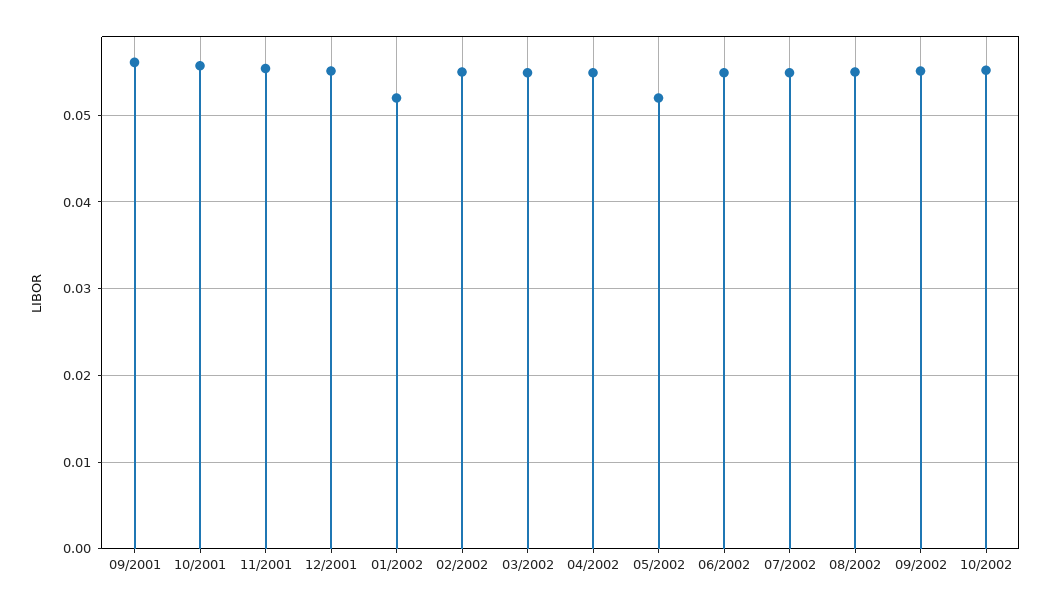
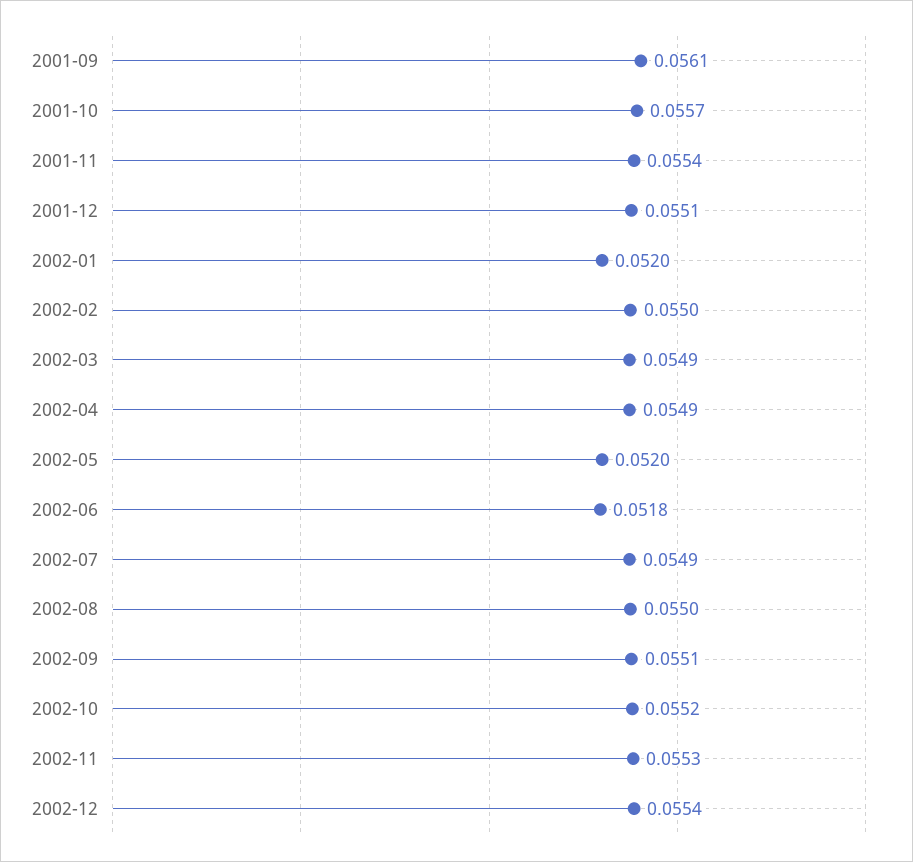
06/2002: 0.055 -> 0.0518
2002-11: none -> 0.0553
2002-12: none -> 0.0554

